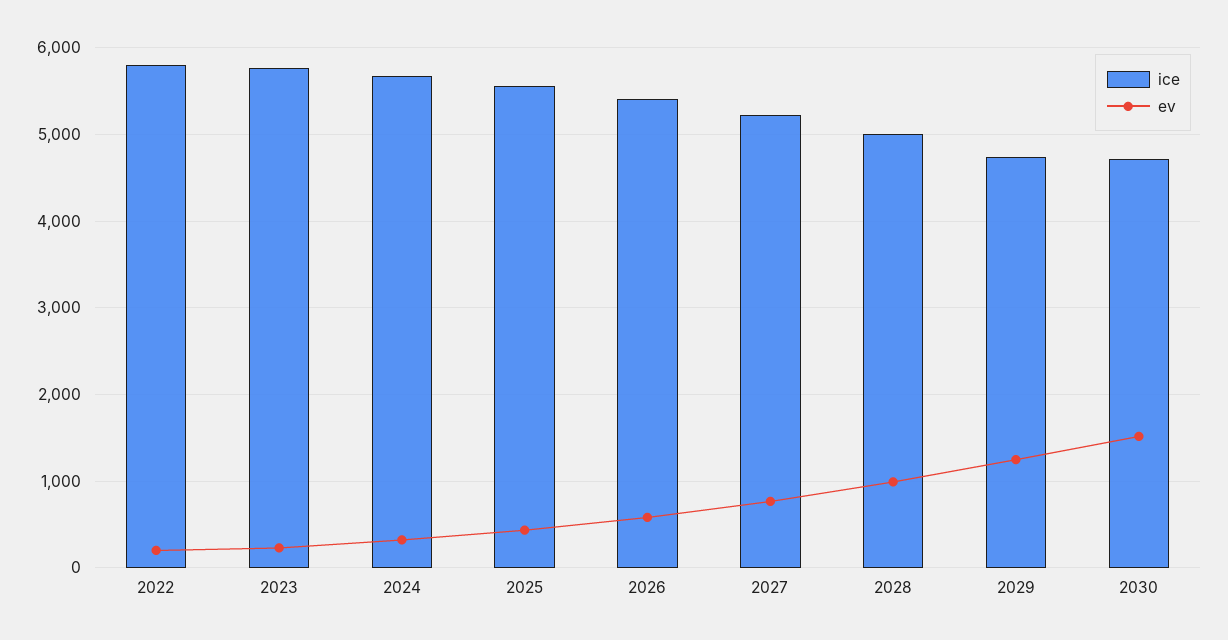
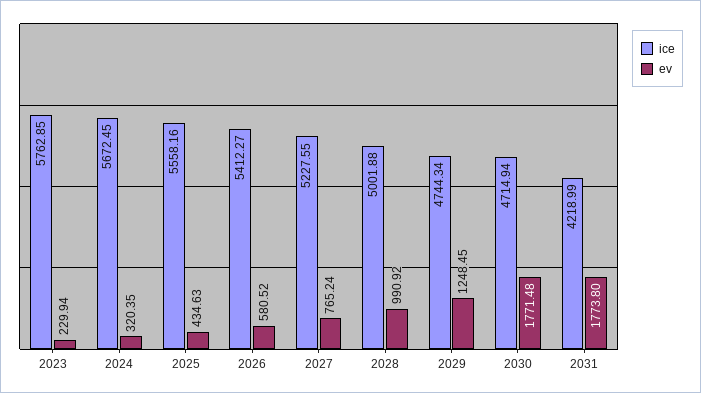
ice, 2022: 5800 -> none
ev, 2022: 200 -> none
ev, 2030: 1500 -> 1771.48
ice, 2031: none -> 4218.99
ev, 2031: none -> 1773.8

